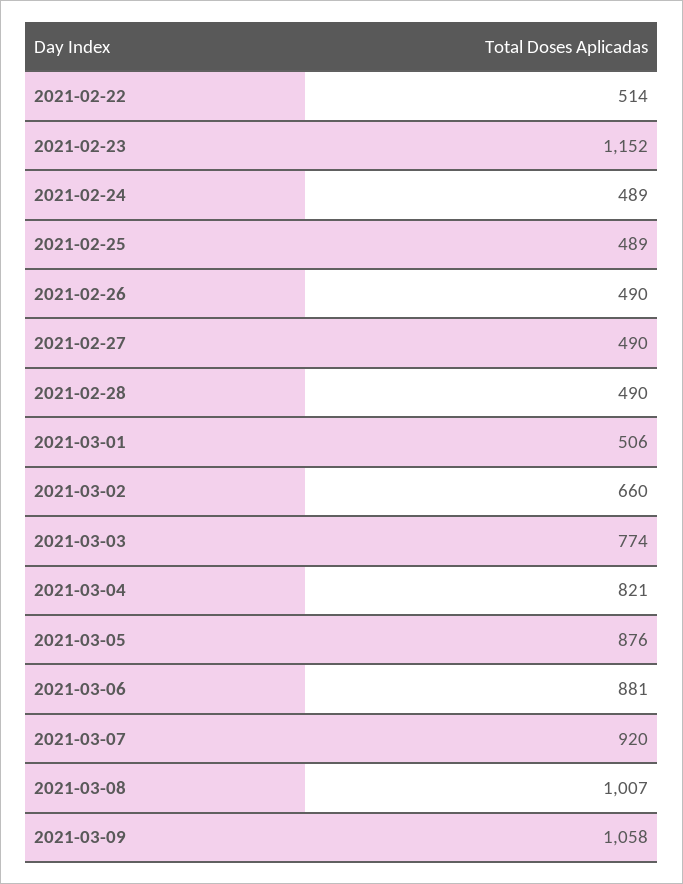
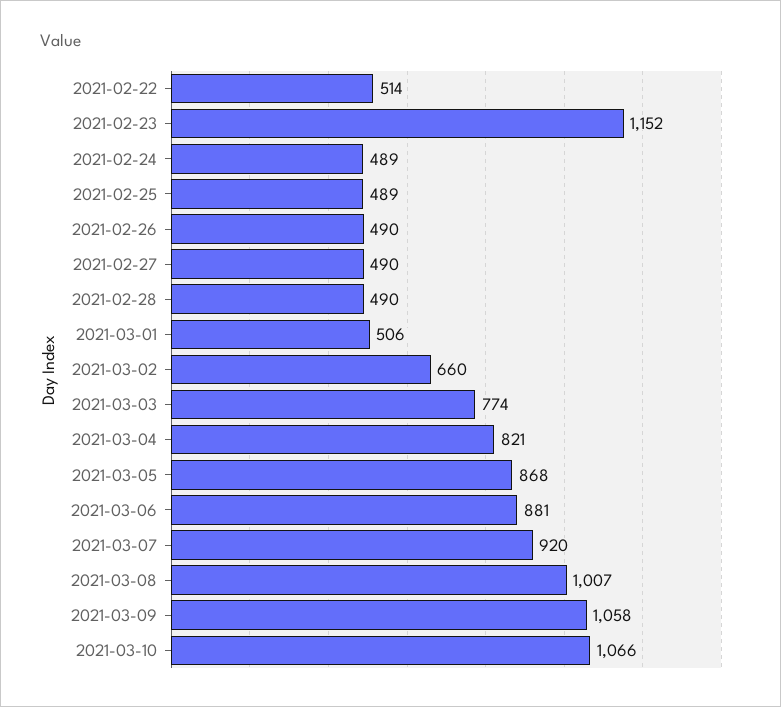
2021-03-05: 876 -> 868
2021-03-10: none -> 1066

